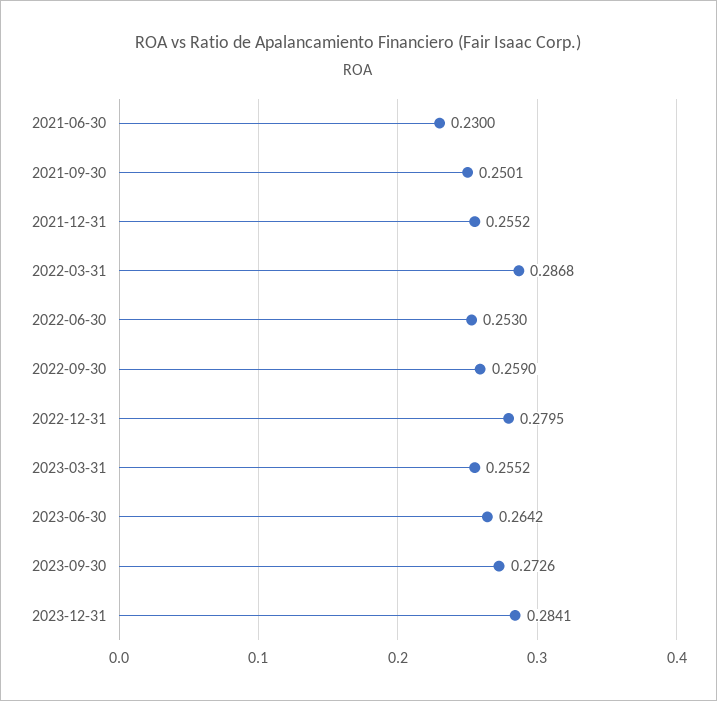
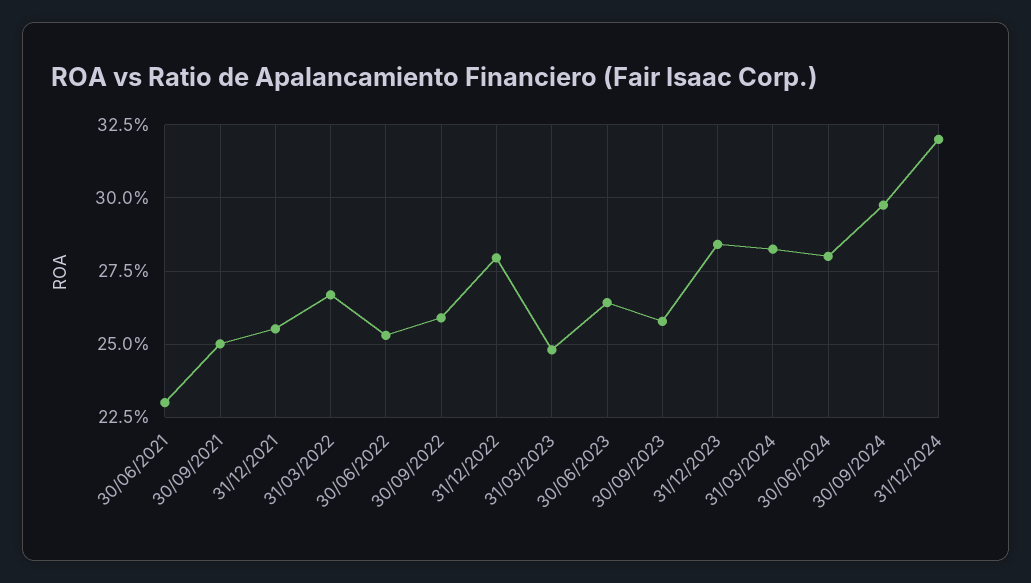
2022-03-31: 0.2868 -> 0.2675
2023-03-31: 0.2552 -> 0.2475
2023-09-30: 0.2726 -> 0.2575
31/03/2024: none -> 0.2825
30/06/2024: none -> 0.28
30/09/2024: none -> 0.2975
31/12/2024: none -> 0.32

